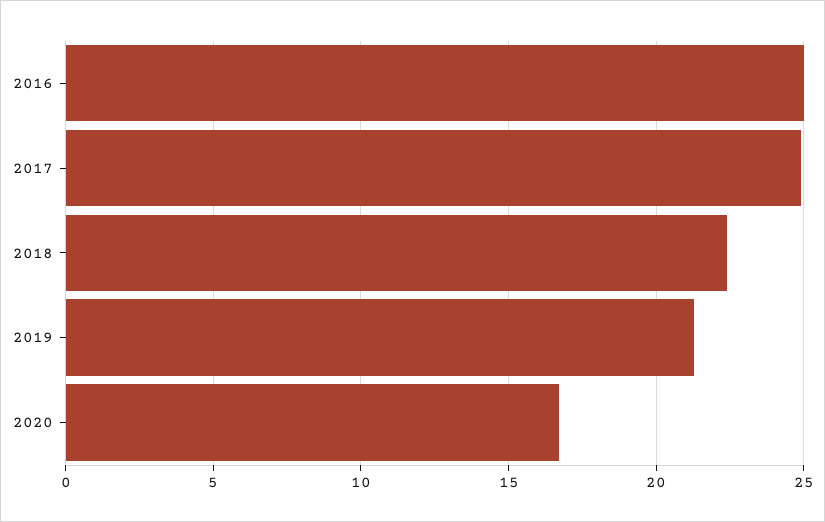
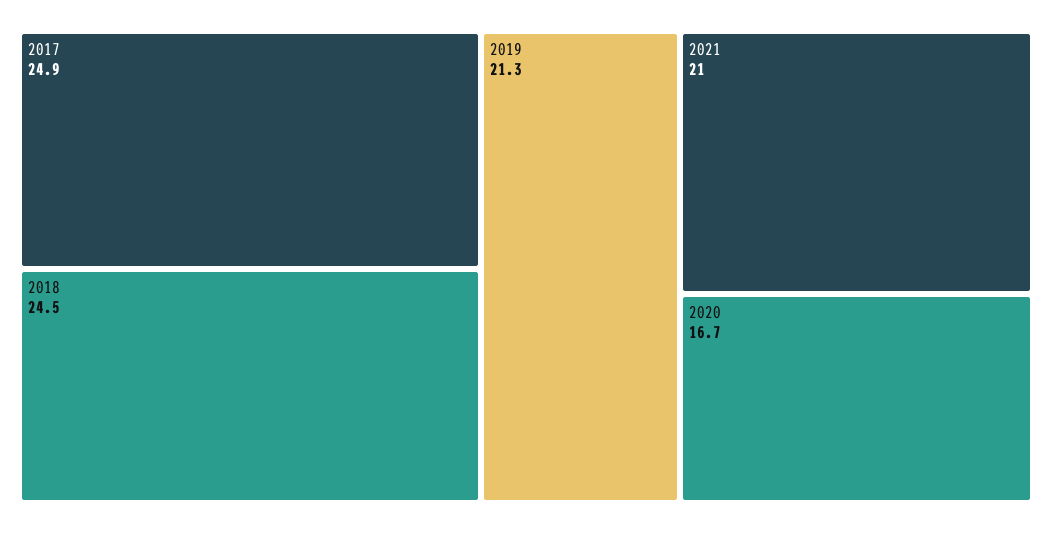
2016: 25 -> none
2018: 22.5 -> 24.5
2021: none -> 21

